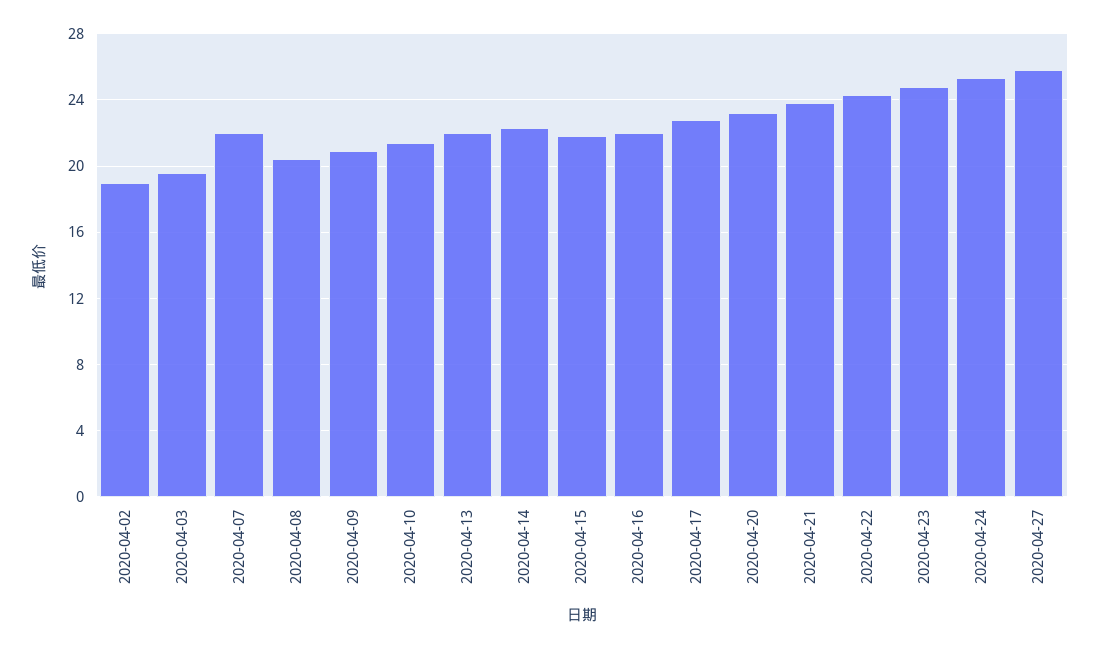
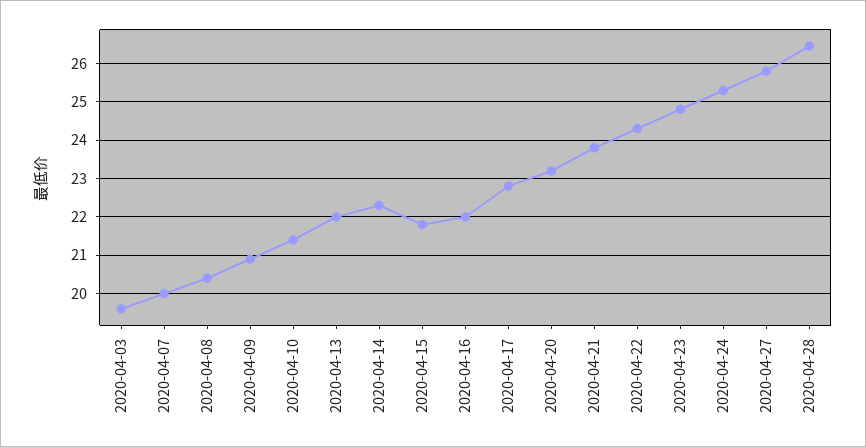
2020-04-02: 19 -> none
2020-04-07: 22 -> 20
2020-04-28: none -> 26.4

